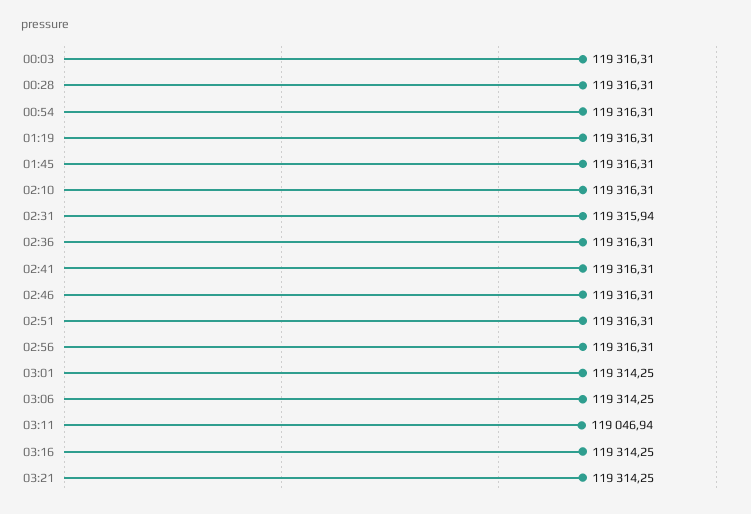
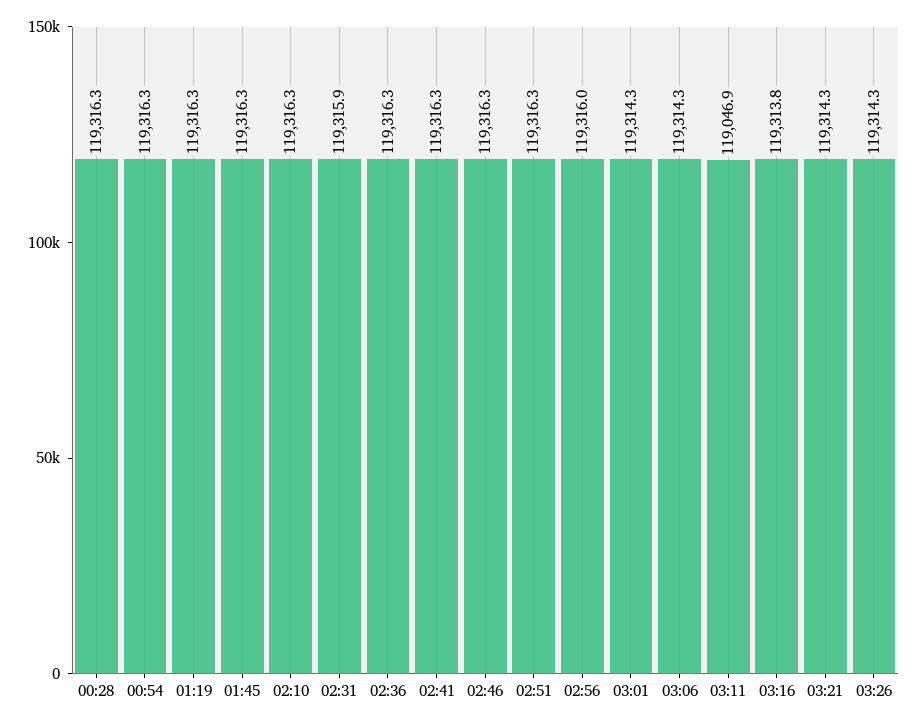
00:03: 119316.31 -> none
02:56: 119316.31 -> 119316
03:16: 119314.25 -> 119313.8
03:26: none -> 119314.3

